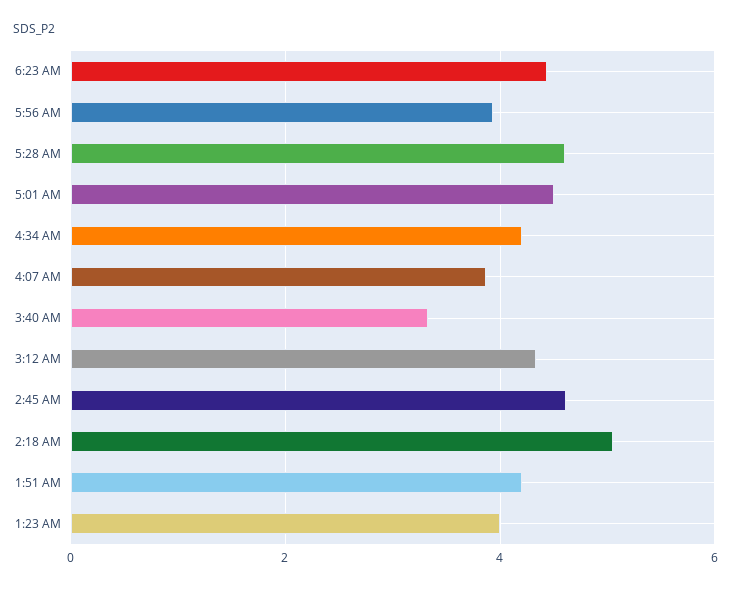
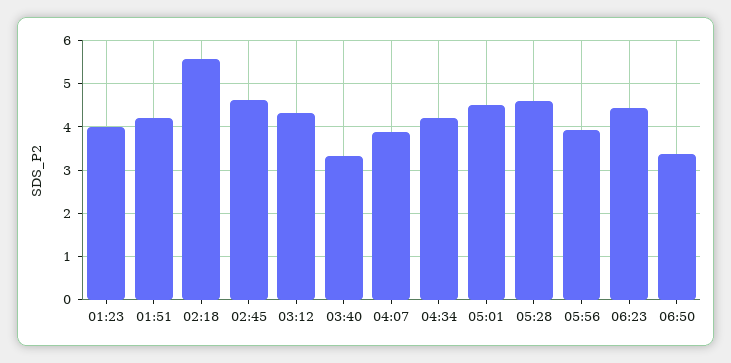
2:18 AM: 5 -> 5.6
06:50: none -> 3.4

